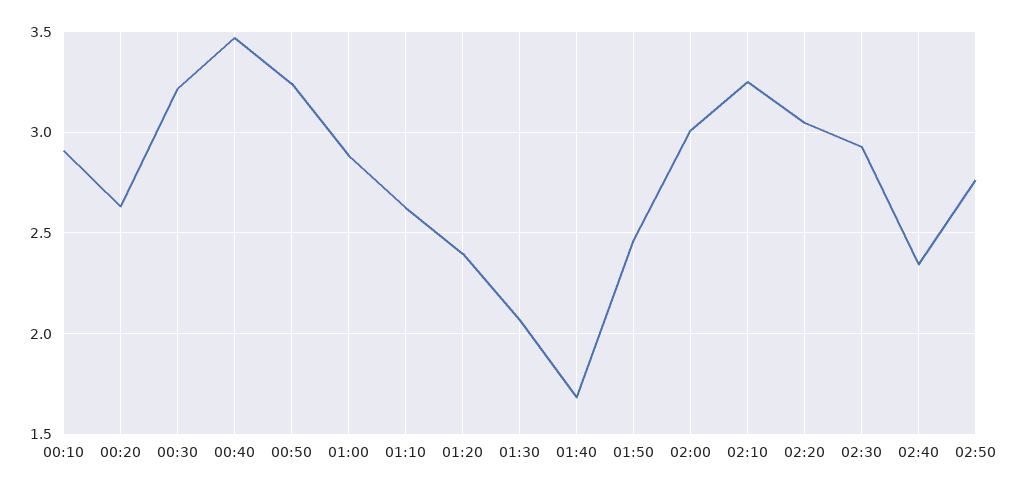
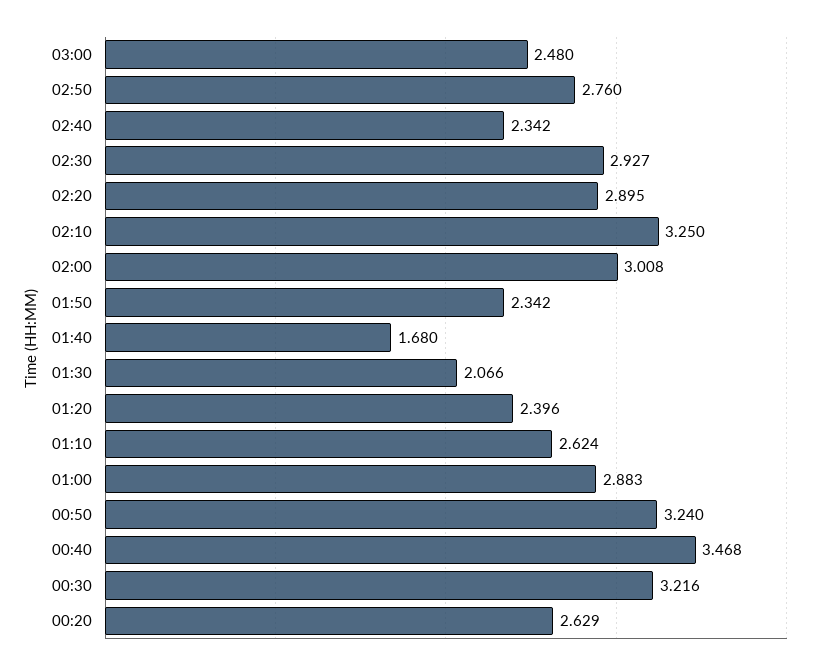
00:10: 2.9 -> none
01:50: 2.45 -> 2.342
02:20: 3.05 -> 2.895
03:00: none -> 2.48

